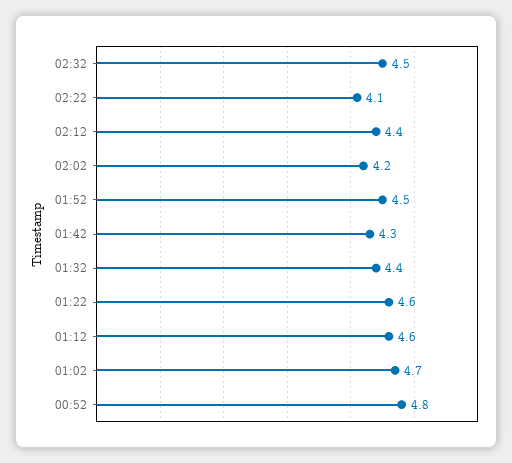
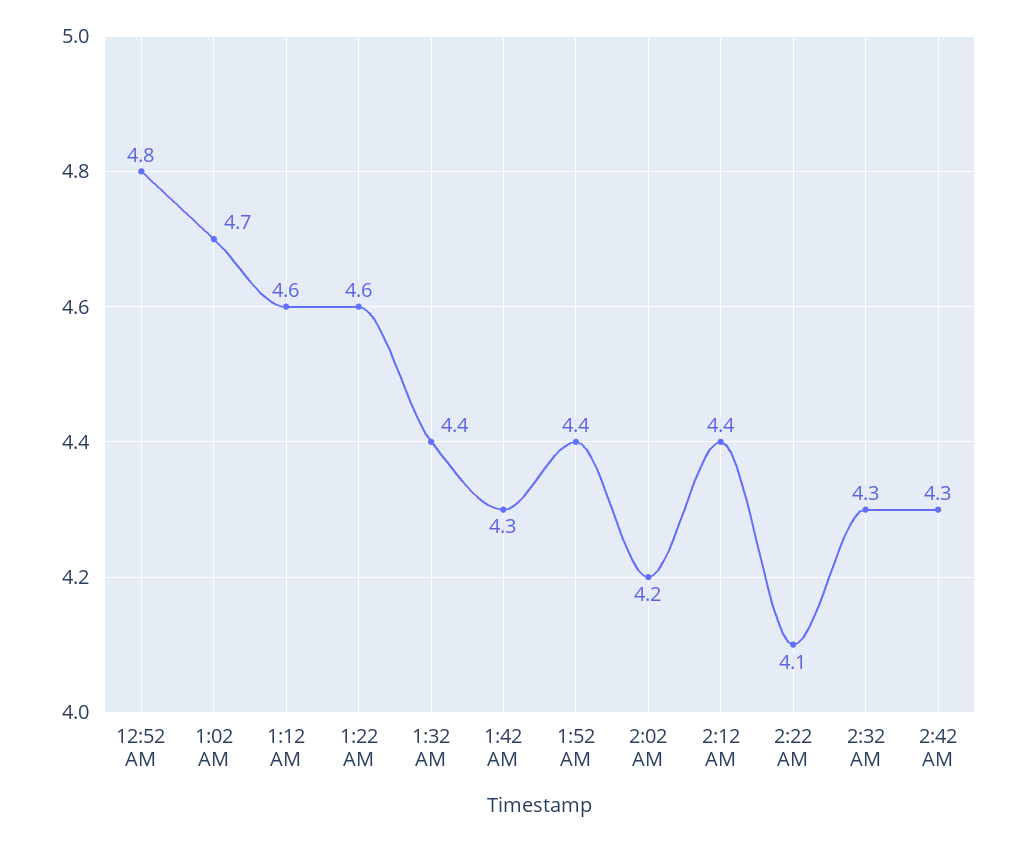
02:32: 4.5 -> 4.3
01:52: 4.5 -> 4.4
2:42 AM: none -> 4.3

